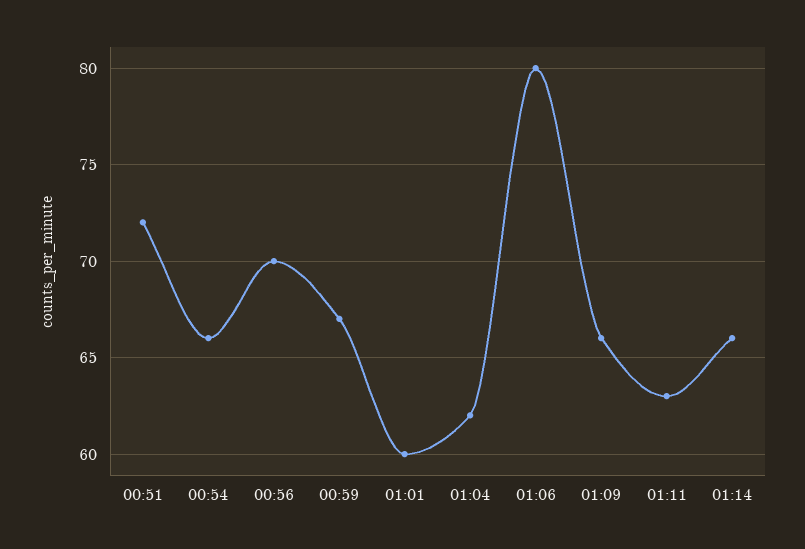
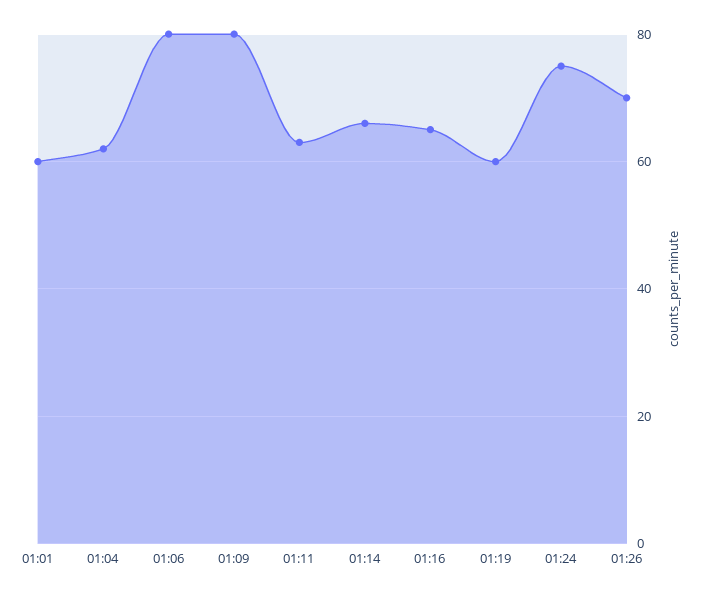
00:51: 72 -> none
00:54: 66 -> none
00:56: 70 -> none
00:59: 67 -> none
01:09: 66 -> 80
01:16: none -> 65
01:19: none -> 60
01:24: none -> 75
01:26: none -> 70

